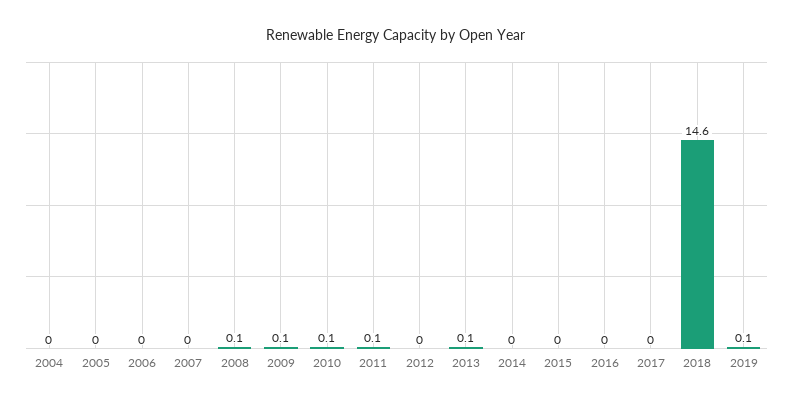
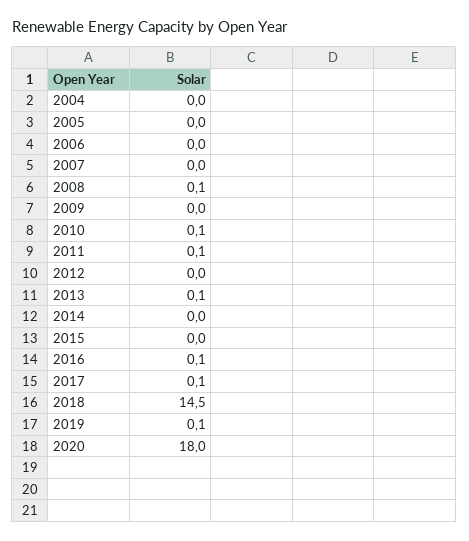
2009: 0.1 -> 0
2016: 0 -> 0.1
2017: 0 -> 0.1
2018: 14.6 -> 14.5
2020: none -> 18

